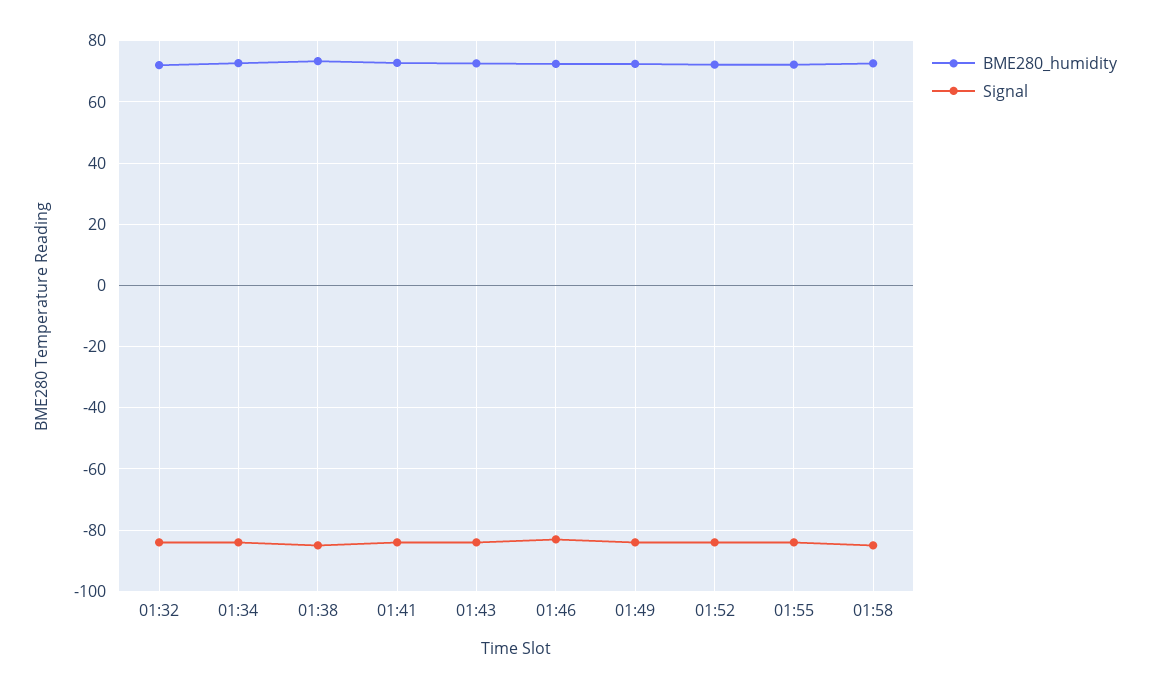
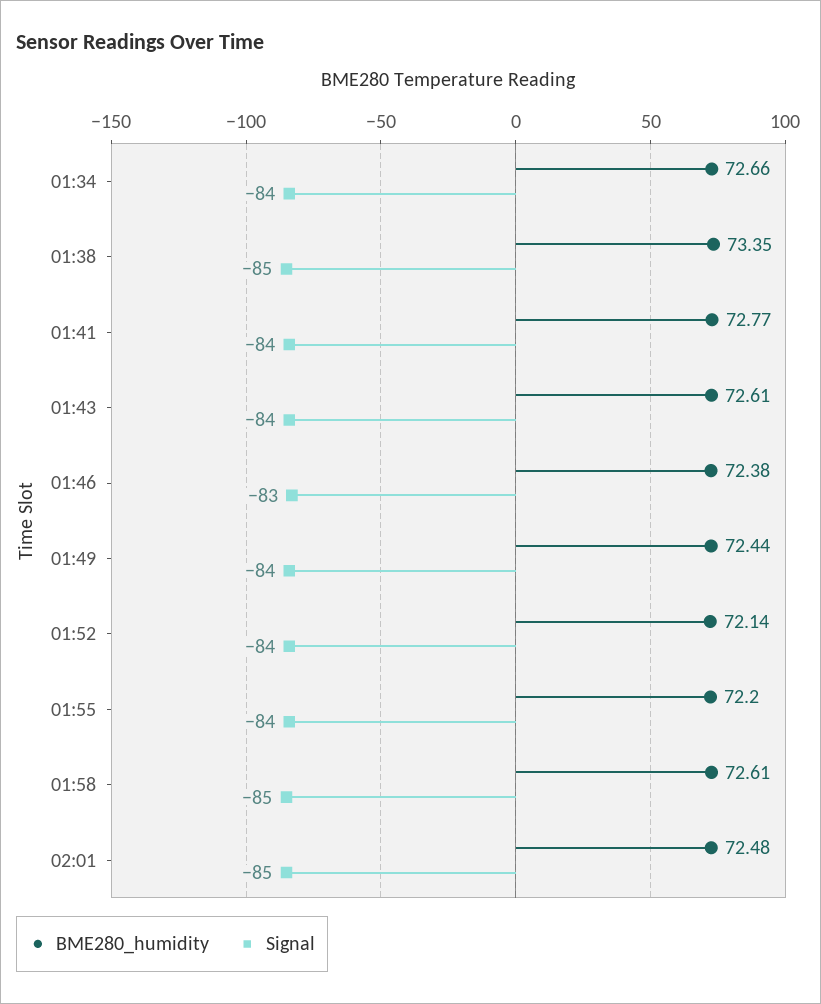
BME280_humidity, 01:32: 72 -> none
Signal, 01:32: -84 -> none
BME280_humidity, 02:01: none -> 72.48
Signal, 02:01: none -> -85

